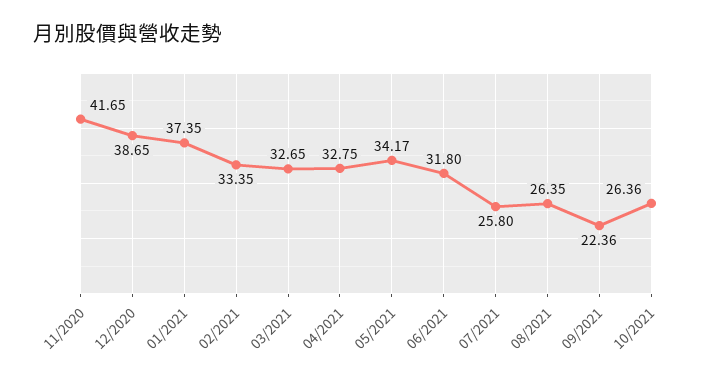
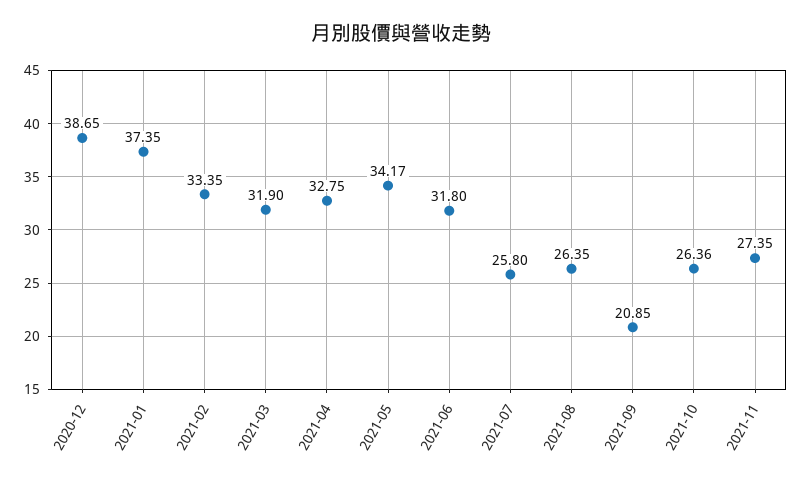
11/2020: 41.65 -> none
03/2021: 32.65 -> 31.9
09/2021: 22.36 -> 20.85
2021-11: none -> 27.35

